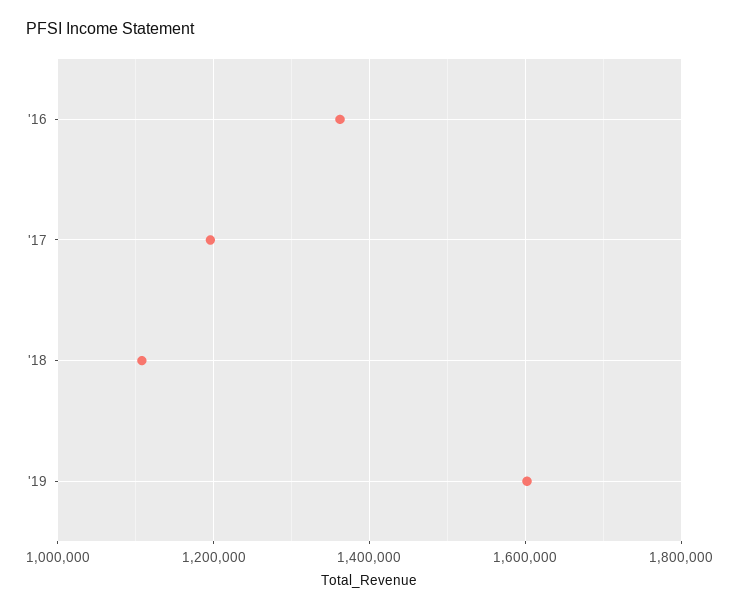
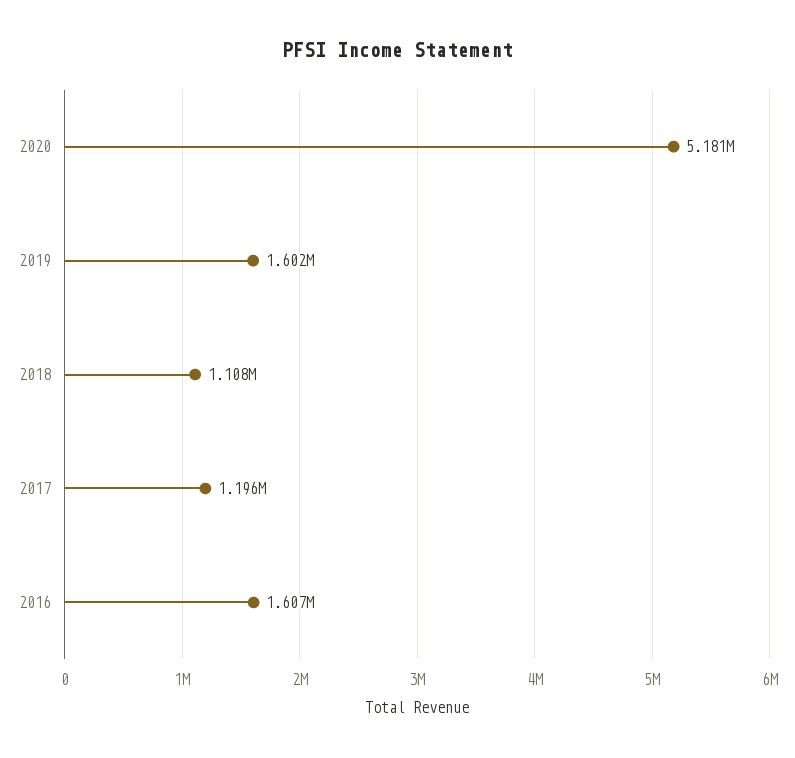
'16: 1360000 -> 1607000
2020: none -> 5181000

